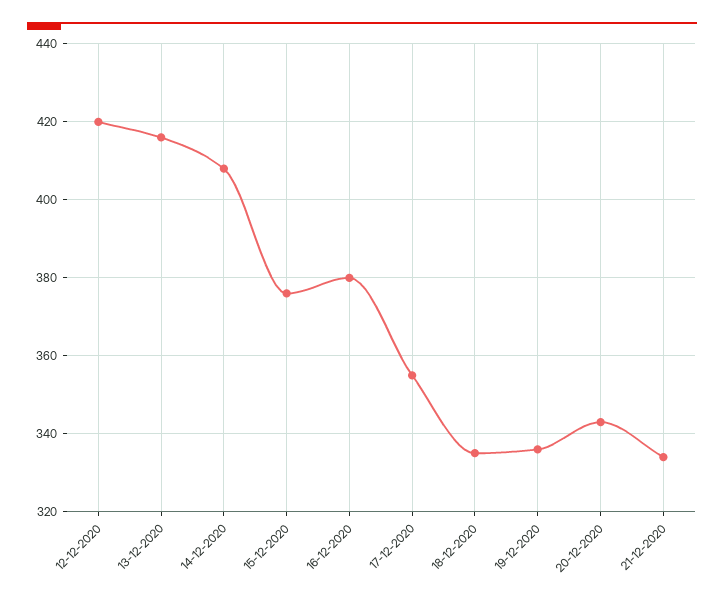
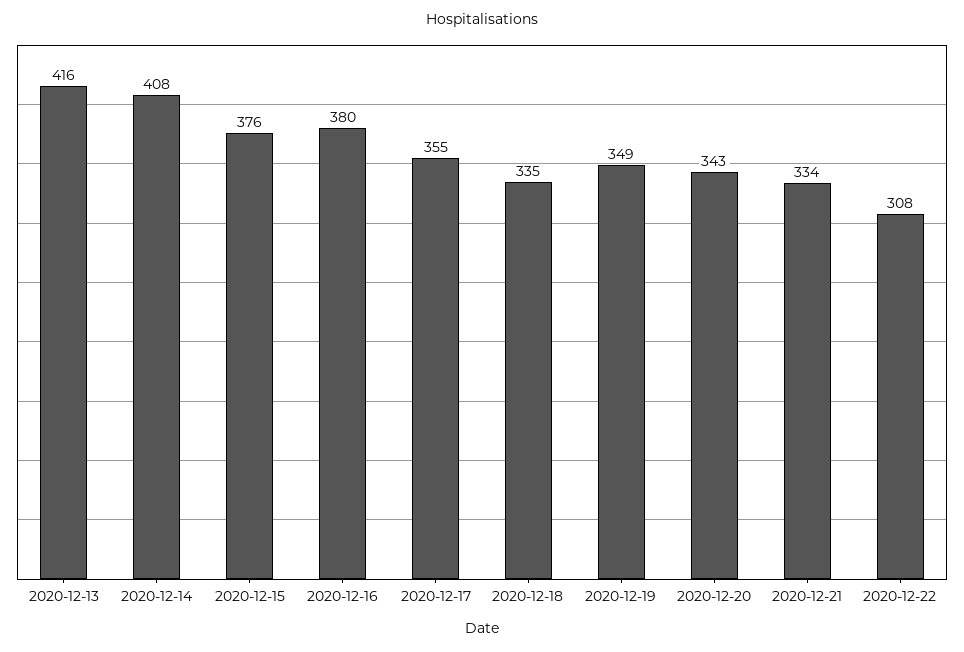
12-12-2020: 420 -> none
19-12-2020: 335 -> 349
2020-12-22: none -> 308

